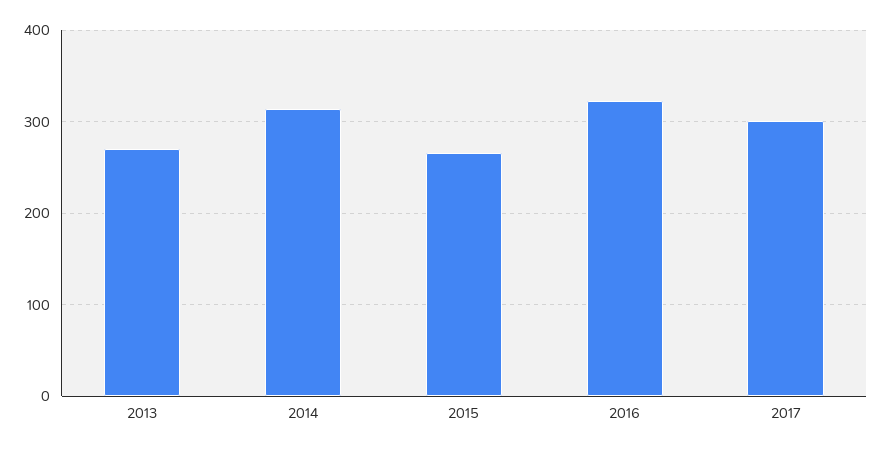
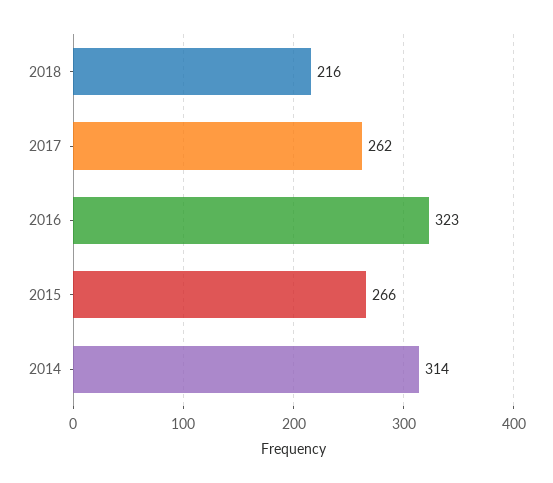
2013: 270 -> none
2017: 300 -> 262
2018: none -> 216

